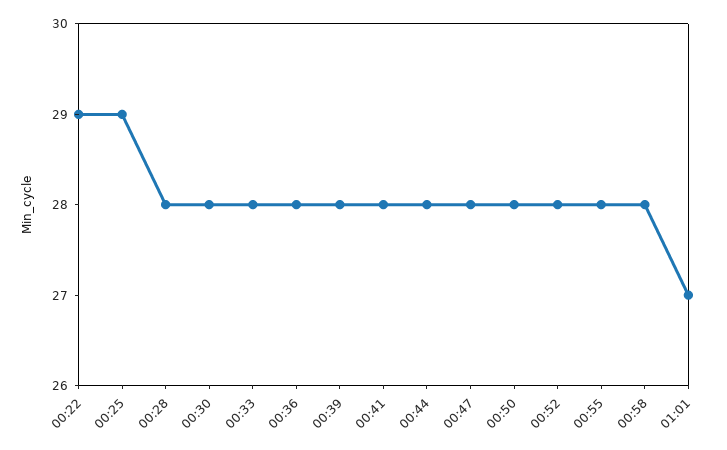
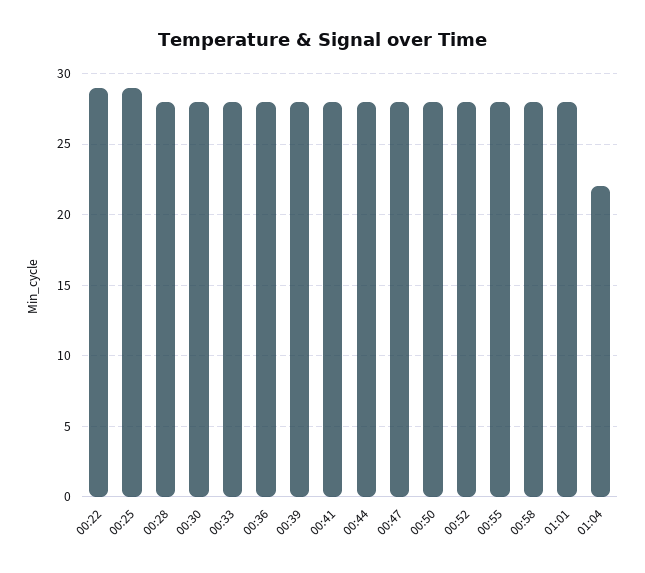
01:01: 27 -> 28
01:04: none -> 22

